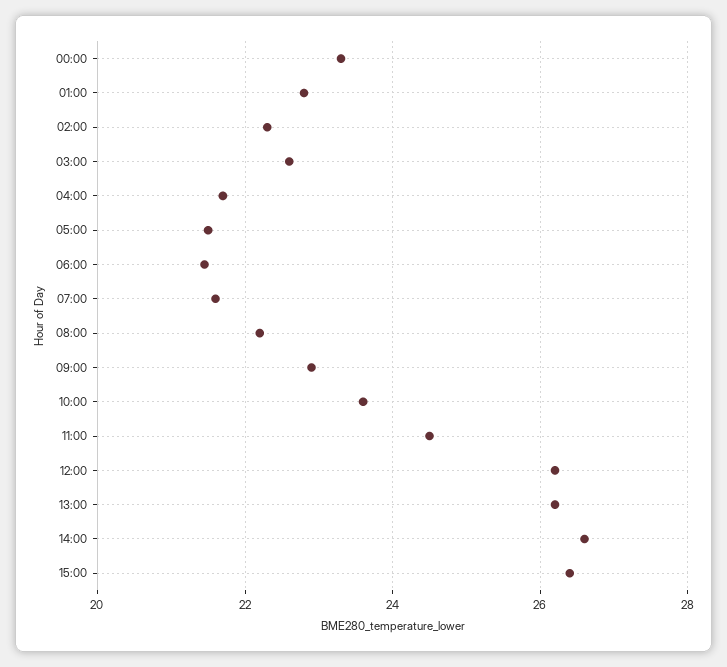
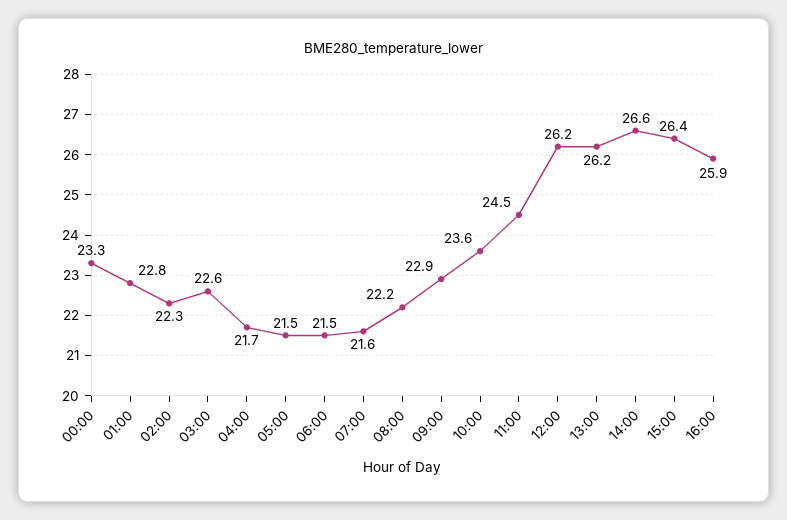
16:00: none -> 25.9

